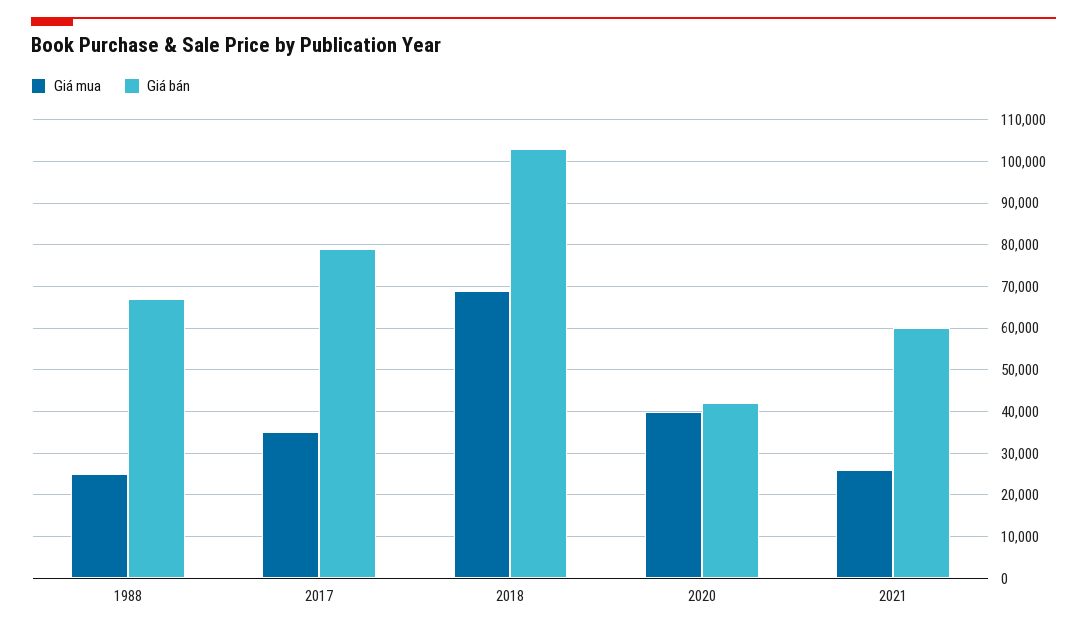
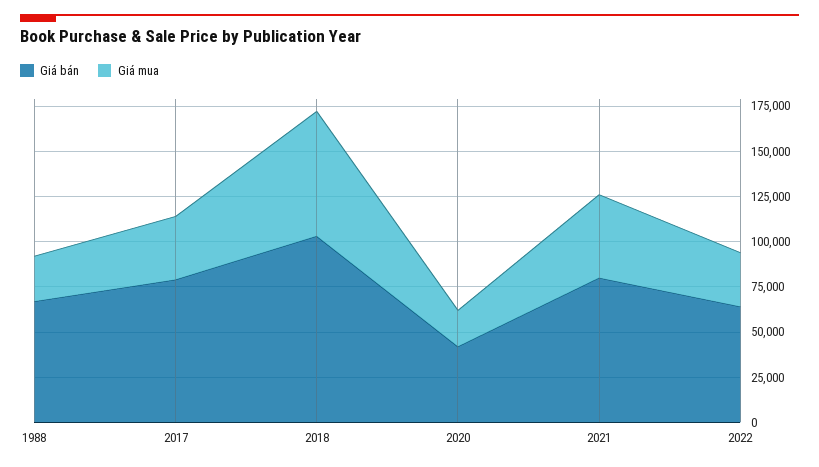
Giá mua, 2020: 40000 -> 20000
Giá mua, 2021: 26000 -> 45000
Giá bán, 2021: 60000 -> 80000
Giá bán, 2022: none -> 65000
Giá mua, 2022: none -> 30000

